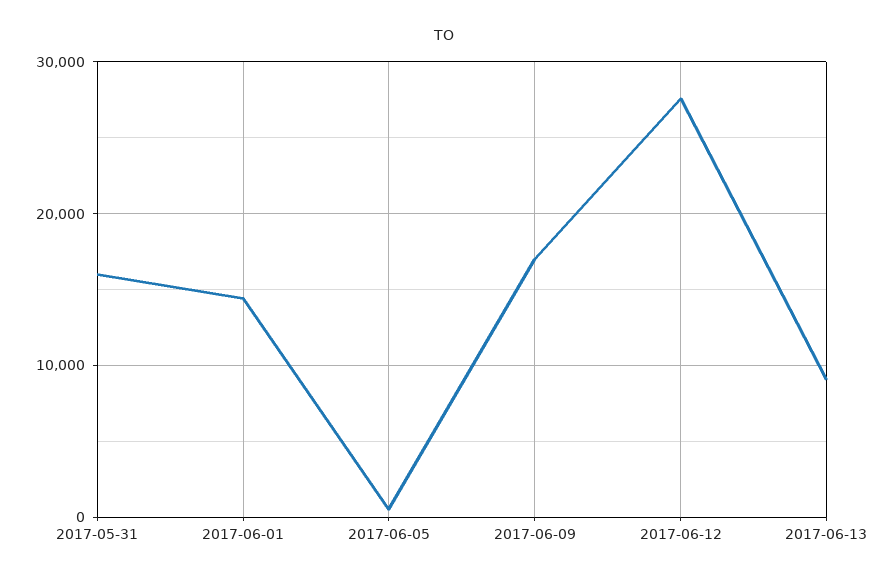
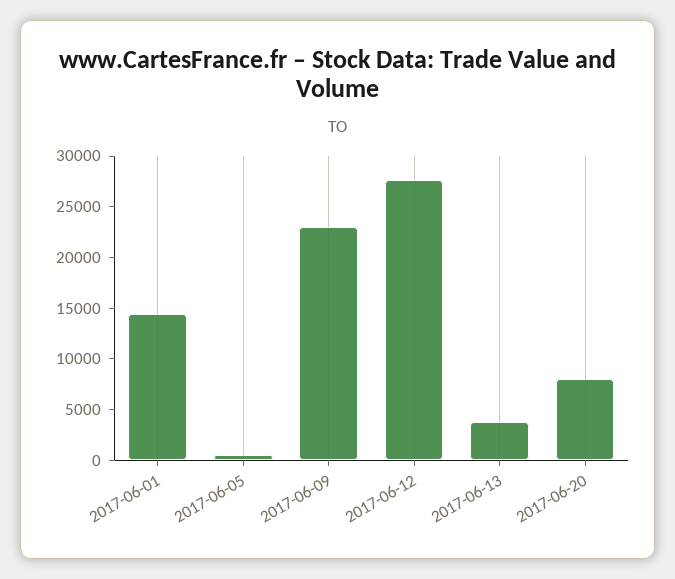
2017-05-31: 16000 -> none
2017-06-09: 17000 -> 23000
2017-06-13: 9000 -> 4000
2017-06-20: none -> 8000

